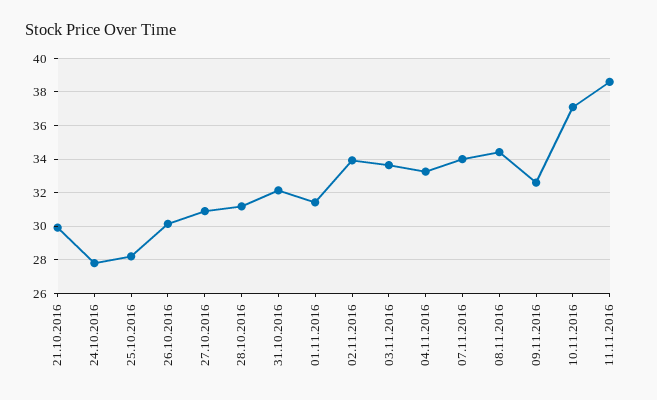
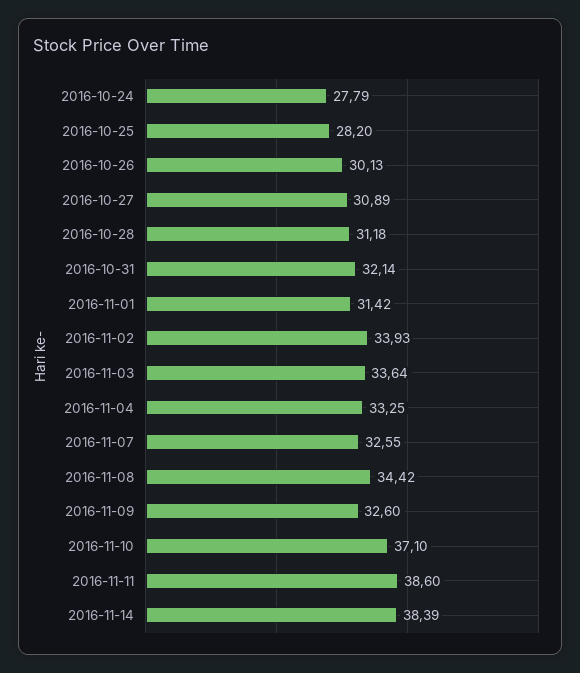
21.10.2016: 30 -> none
07.11.2016: 34 -> 32.55
2016-11-14: none -> 38.39

